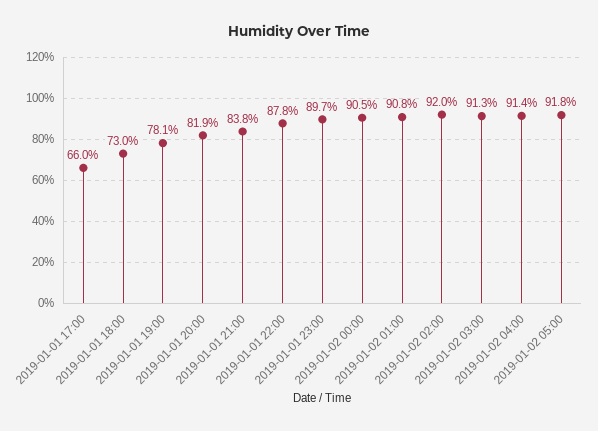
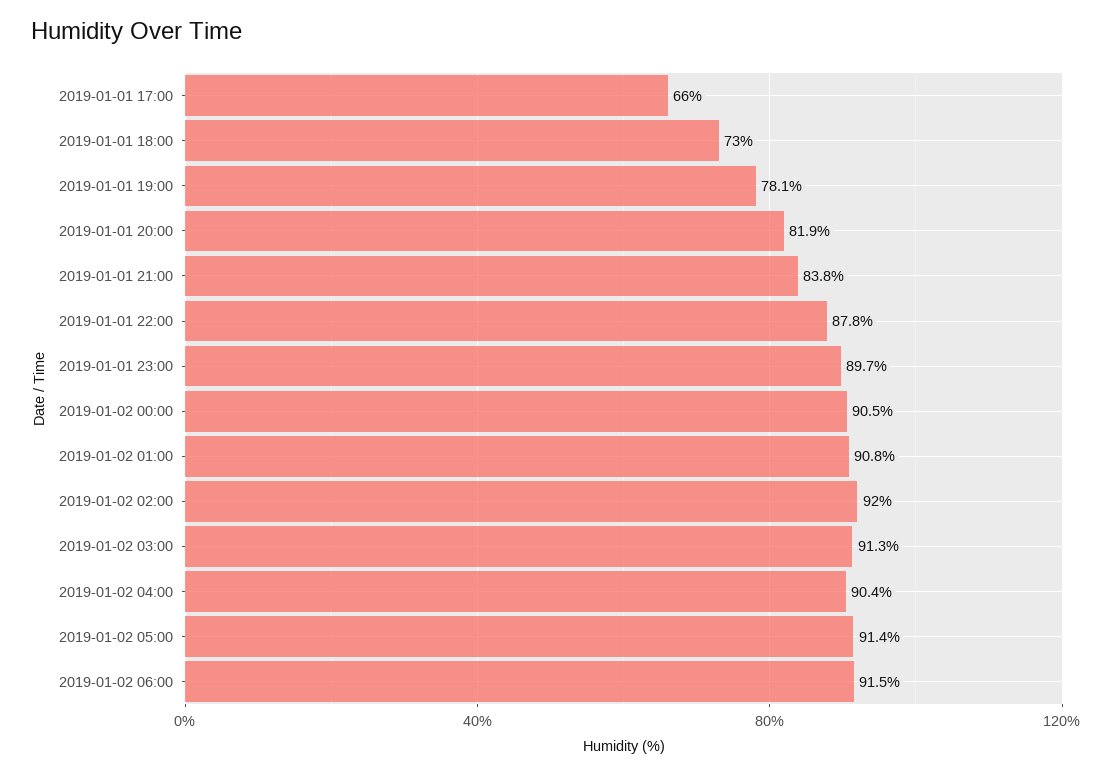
2019-01-02 04:00: 91.4 -> 90.4
2019-01-02 05:00: 91.8 -> 91.4
2019-01-02 06:00: none -> 91.5

